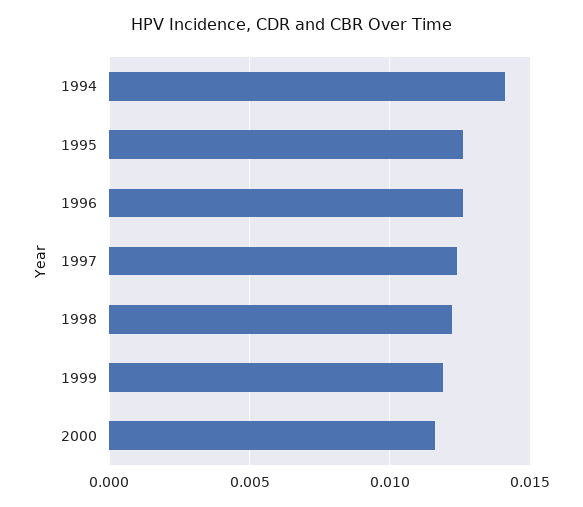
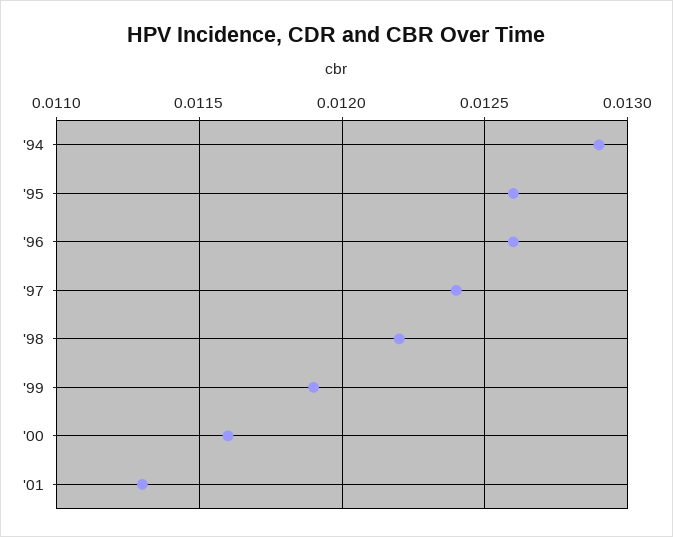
1994: 0.014 -> 0.0129
'01: none -> 0.0113

